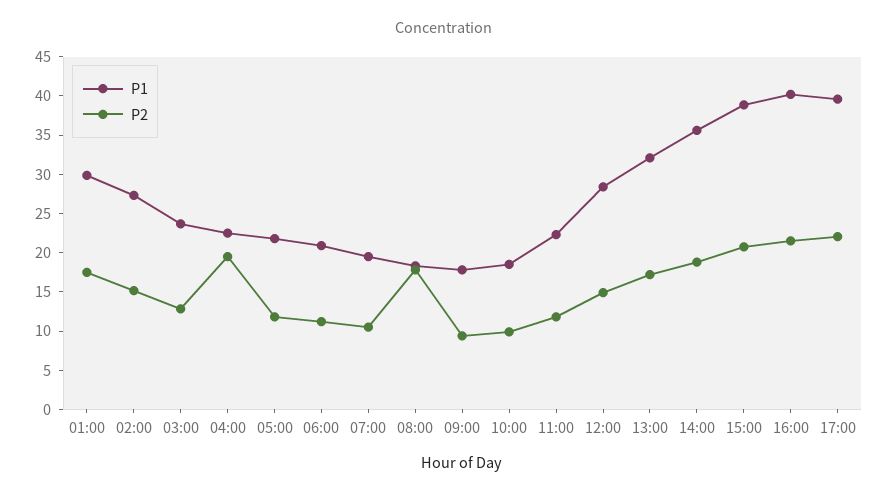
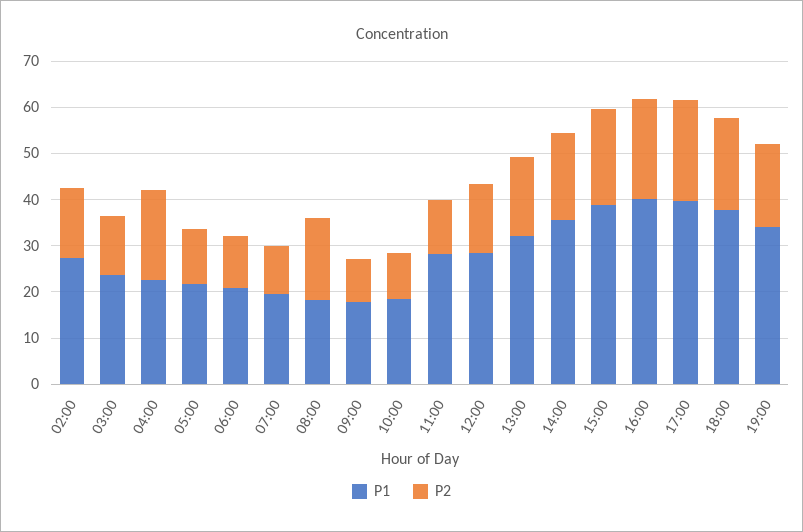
P1, 01:00: 30 -> none
P2, 01:00: 17.5 -> none
P1, 11:00: 22.5 -> 28
P1, 18:00: none -> 38
P2, 18:00: none -> 20
P1, 19:00: none -> 34
P2, 19:00: none -> 18

